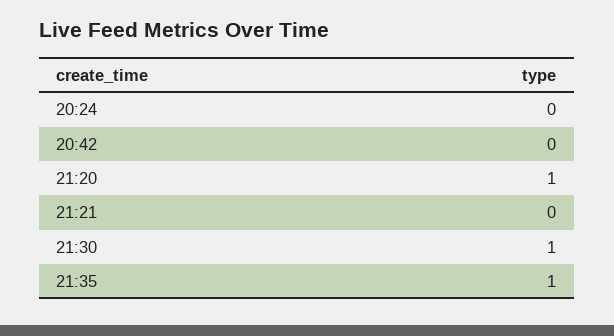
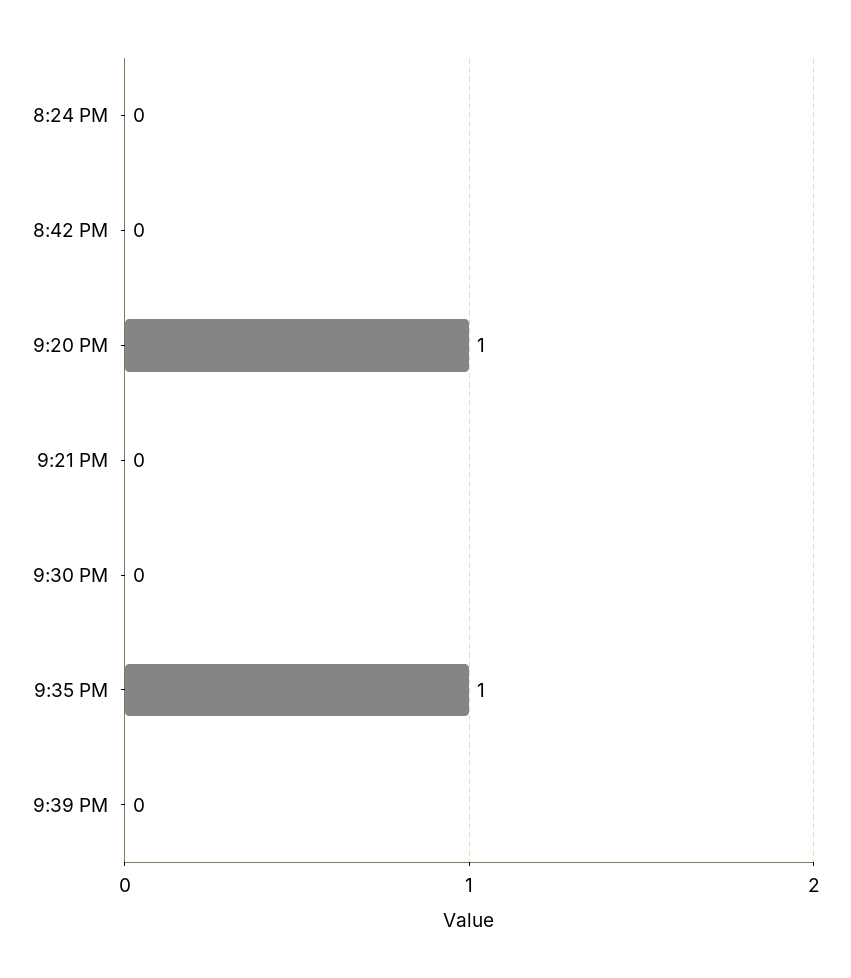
21:30: 1 -> 0
9:39 PM: none -> 0

